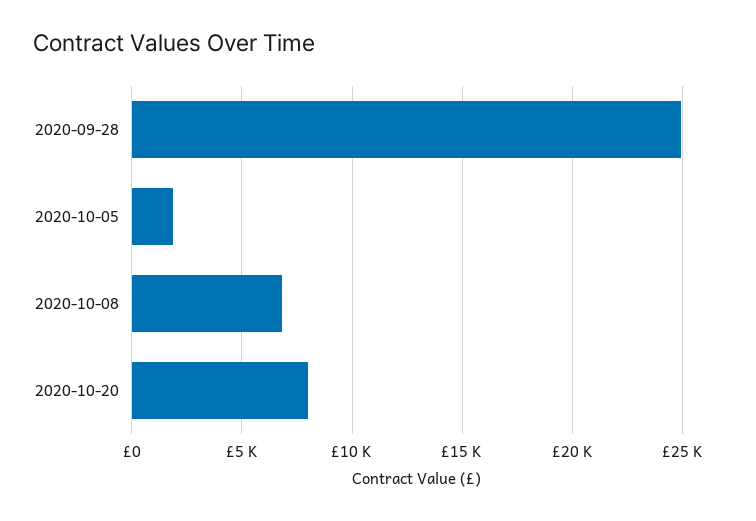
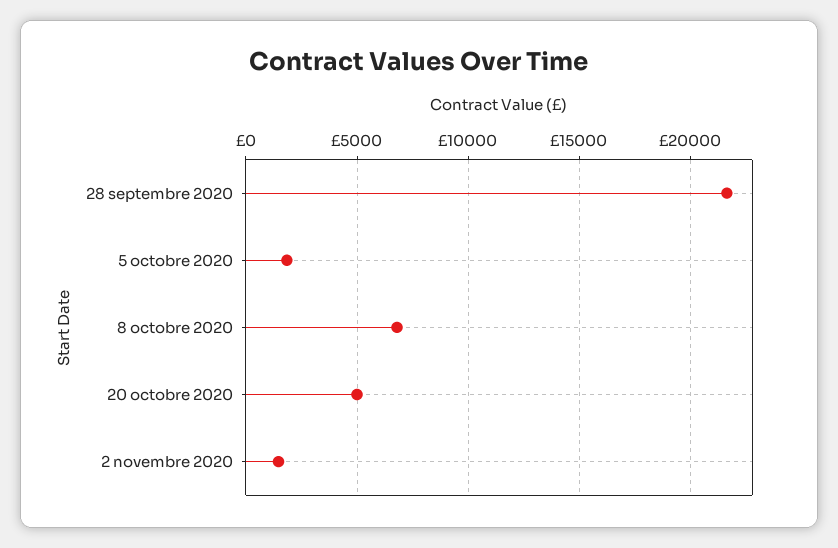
2020-09-28: 25000 -> 21500
2020-10-20: 8000 -> 5000
2 novembre 2020: none -> 1500

